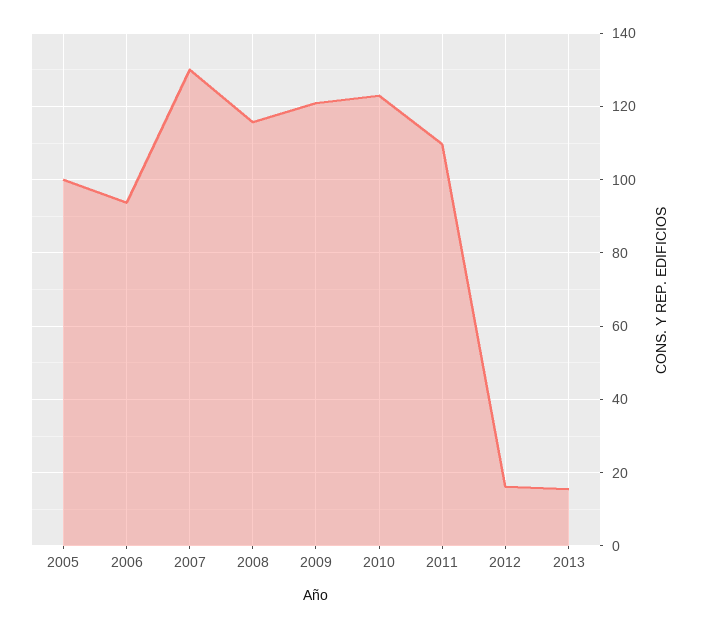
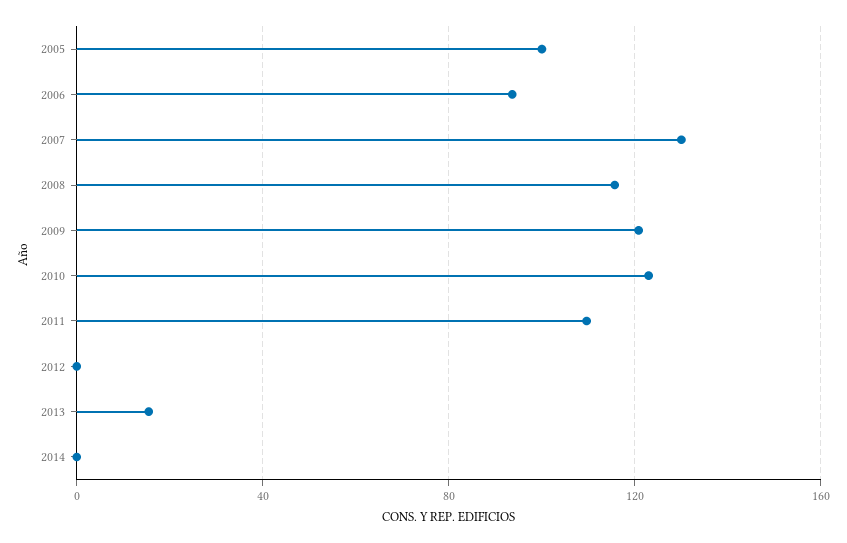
2012: 16 -> 0
2014: none -> 0

